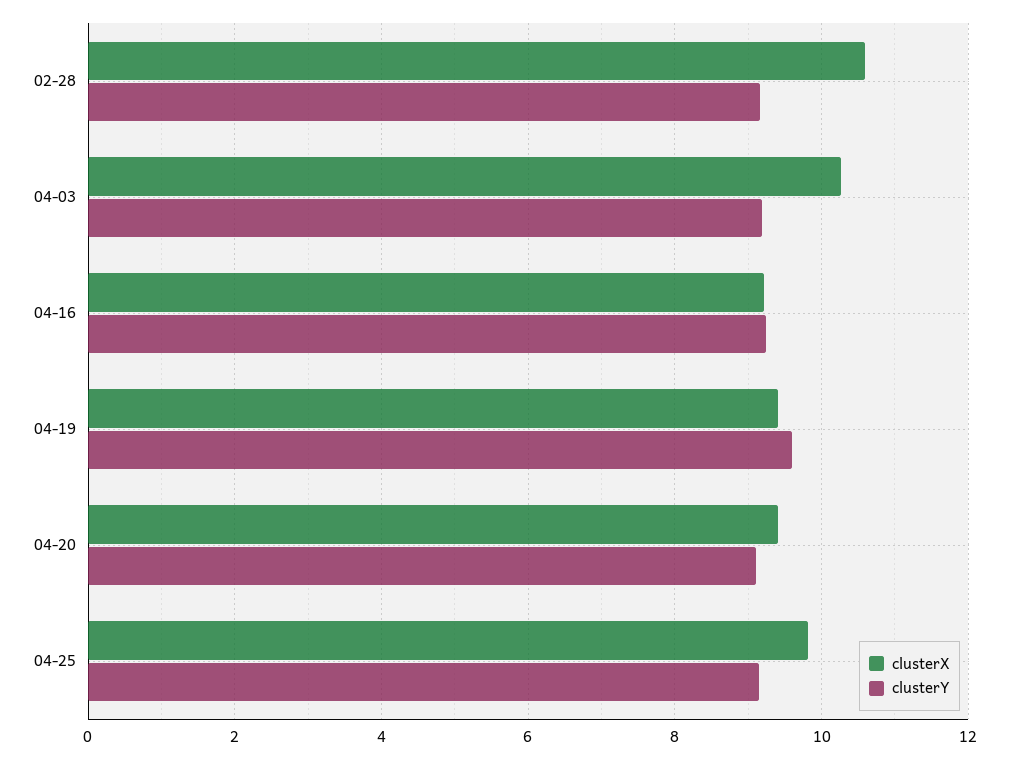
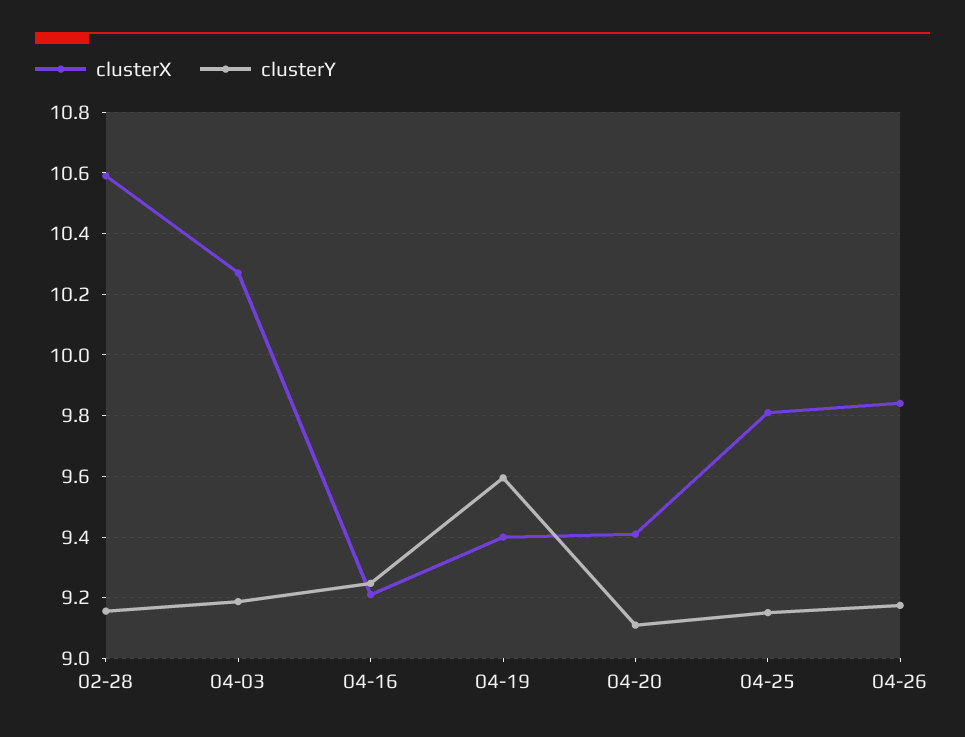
clusterX, 04-26: none -> 9.84
clusterY, 04-26: none -> 9.18

